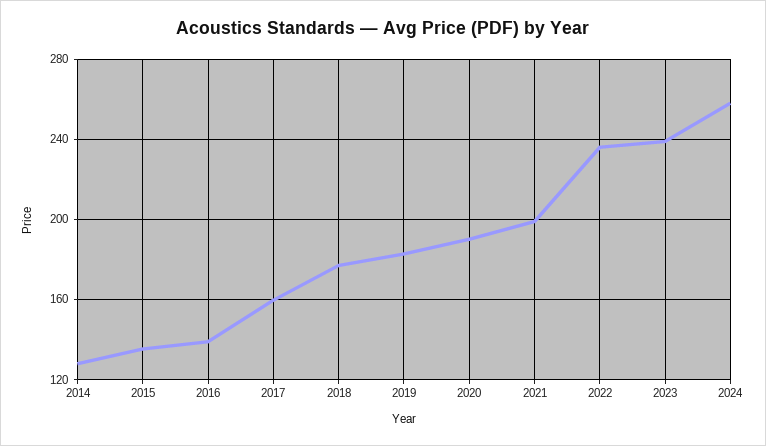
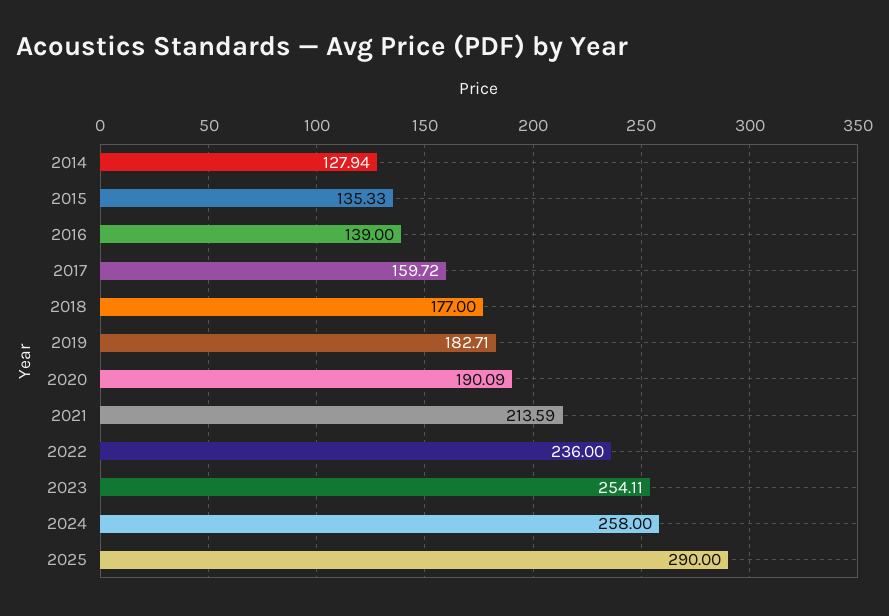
2021: 200 -> 213.59
2023: 240 -> 254.11
2025: none -> 290

